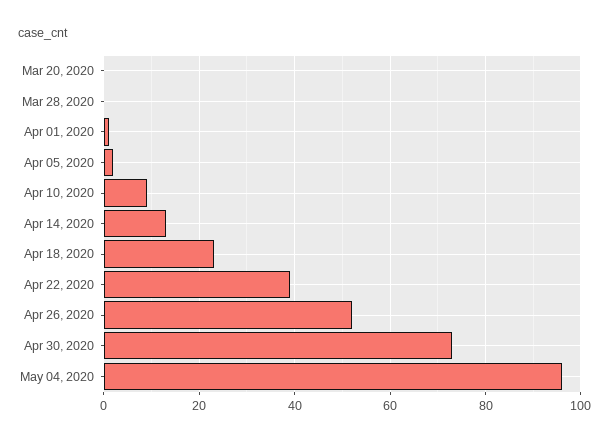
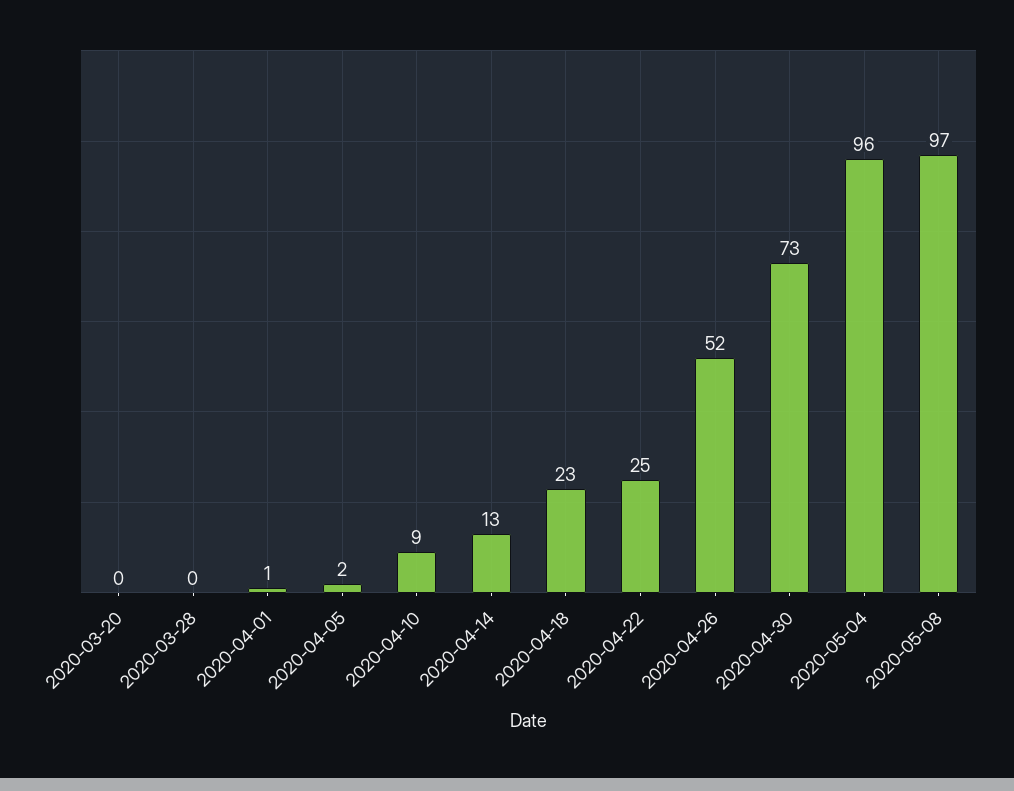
Apr 22, 2020: 40 -> 25
2020-05-08: none -> 97

